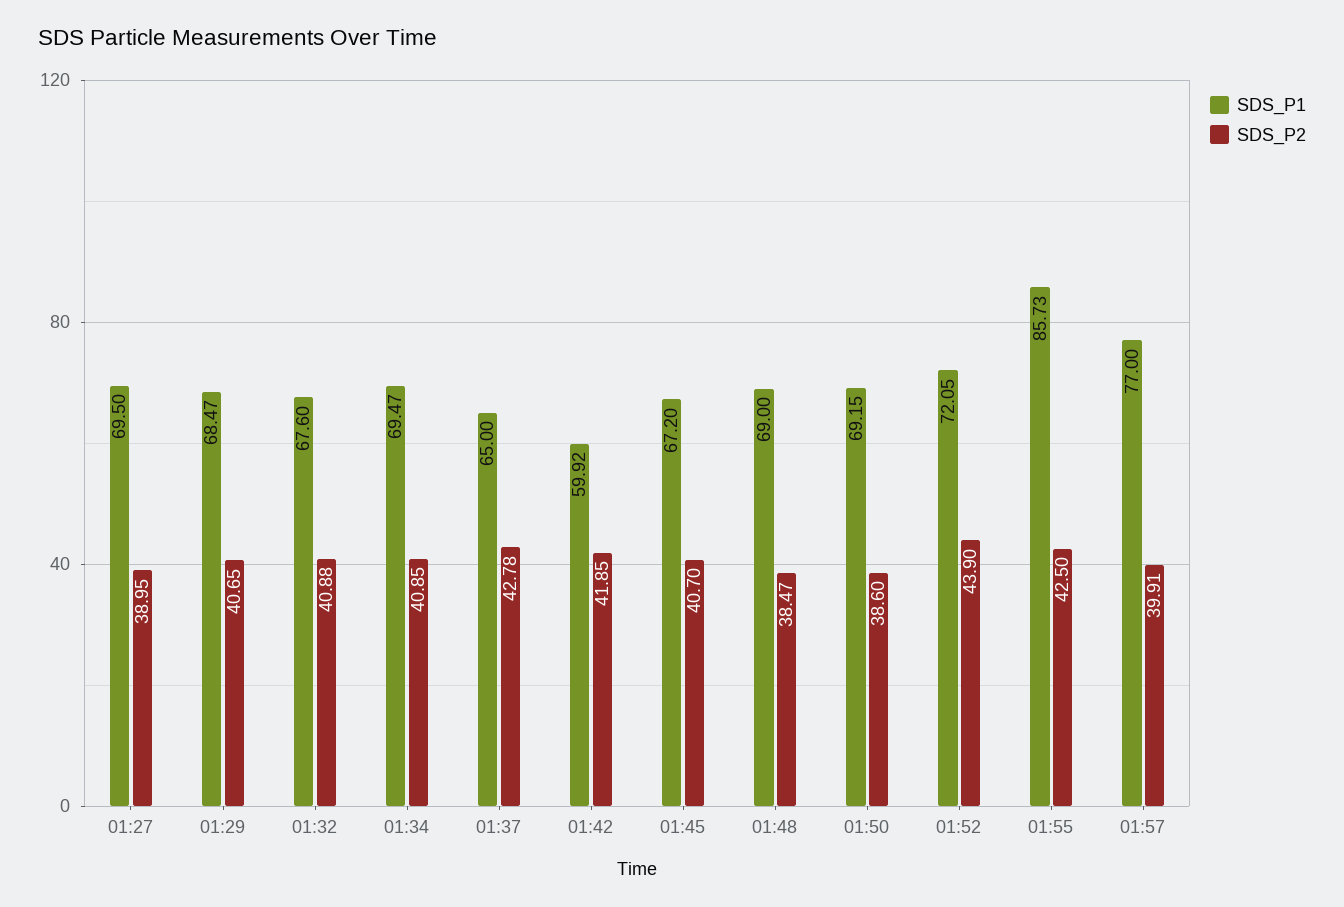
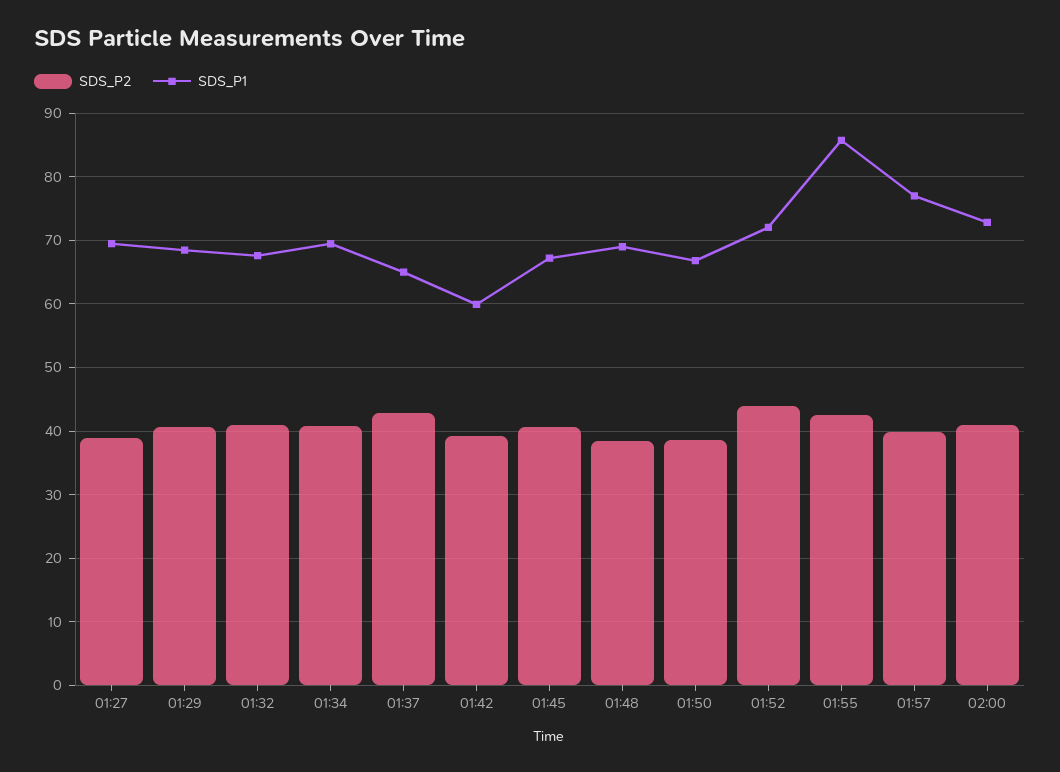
SDS_P2, 01:42: 41.85 -> 39
SDS_P1, 01:50: 69.15 -> 67
SDS_P2, 02:00: none -> 41
SDS_P1, 02:00: none -> 73

